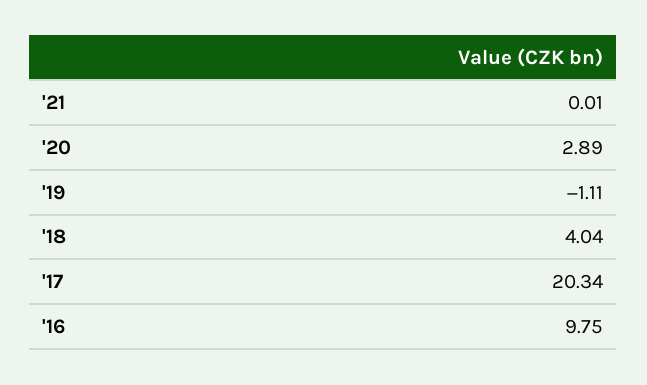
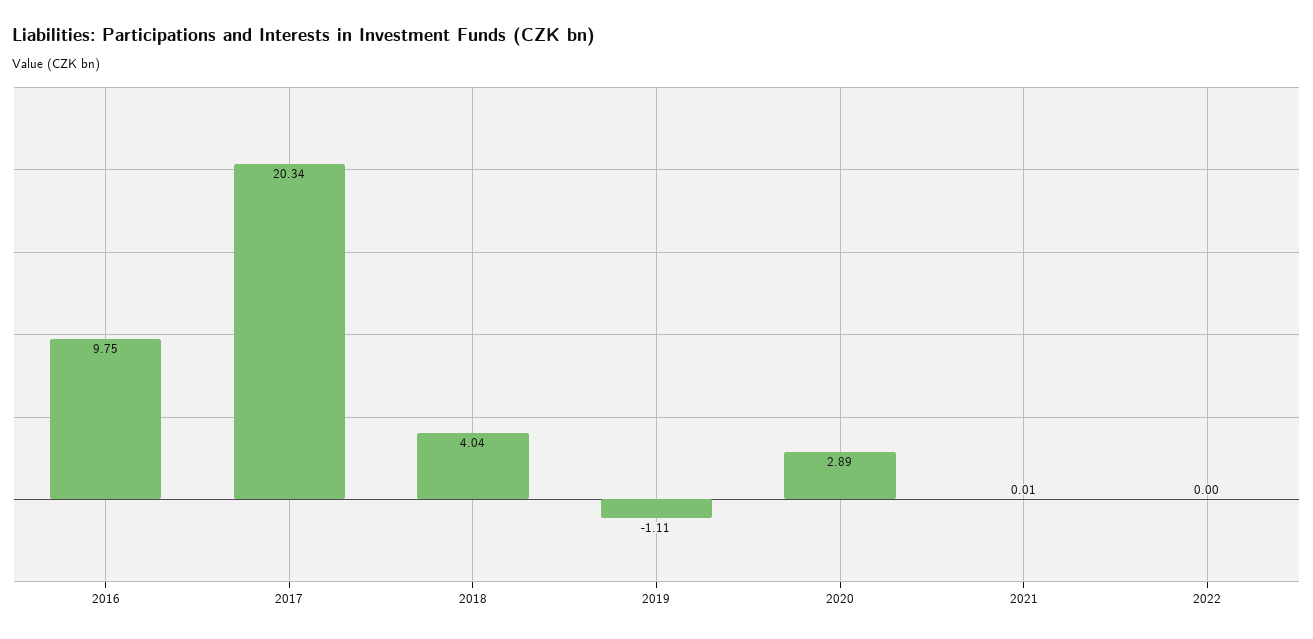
2022: none -> 0

